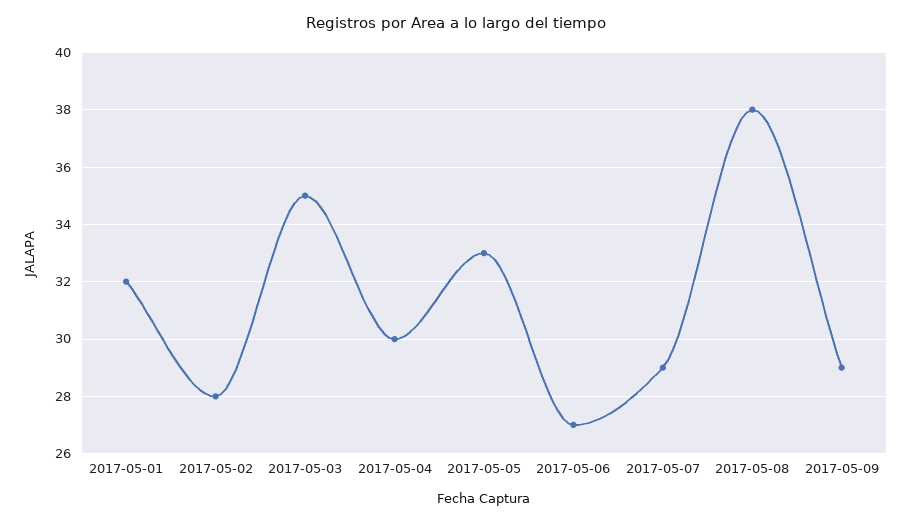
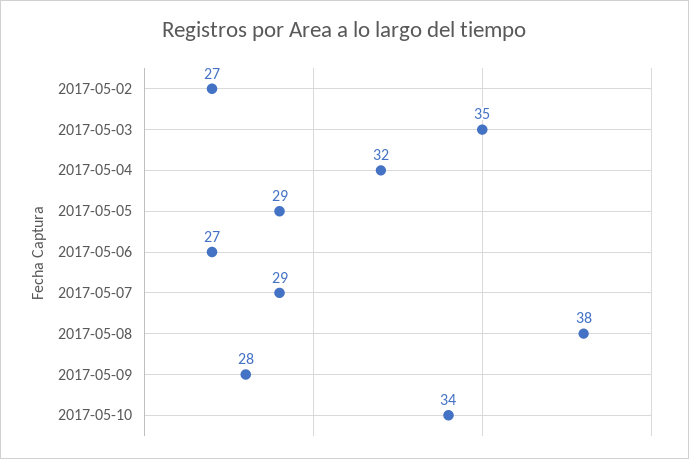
2017-05-01: 32 -> none
2017-05-02: 28 -> 27
2017-05-04: 30 -> 32
2017-05-05: 33 -> 29
2017-05-09: 29 -> 28
2017-05-10: none -> 34

